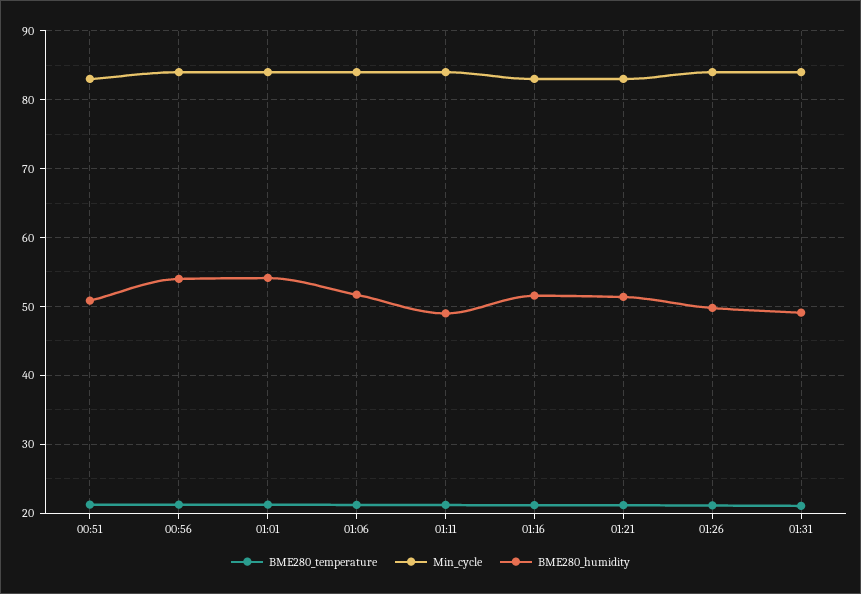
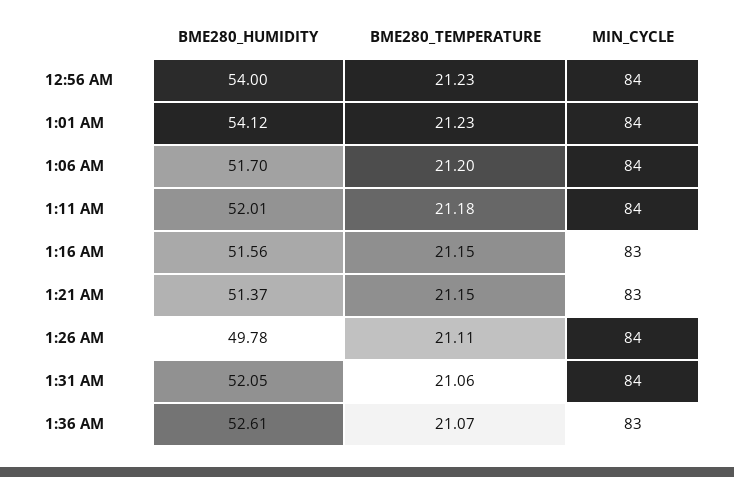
BME280_temperature, 00:51: 21 -> none
Min_cycle, 00:51: 83 -> none
BME280_humidity, 00:51: 51 -> none
BME280_humidity, 01:11: 49 -> 52.01
BME280_humidity, 01:31: 49 -> 52.05
BME280_humidity, 1:36 AM: none -> 52.61
BME280_temperature, 1:36 AM: none -> 21.07
Min_cycle, 1:36 AM: none -> 83

